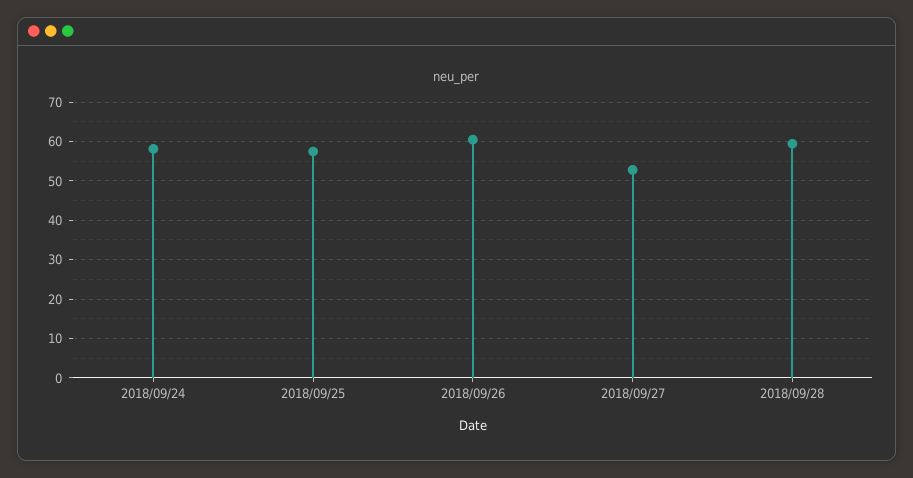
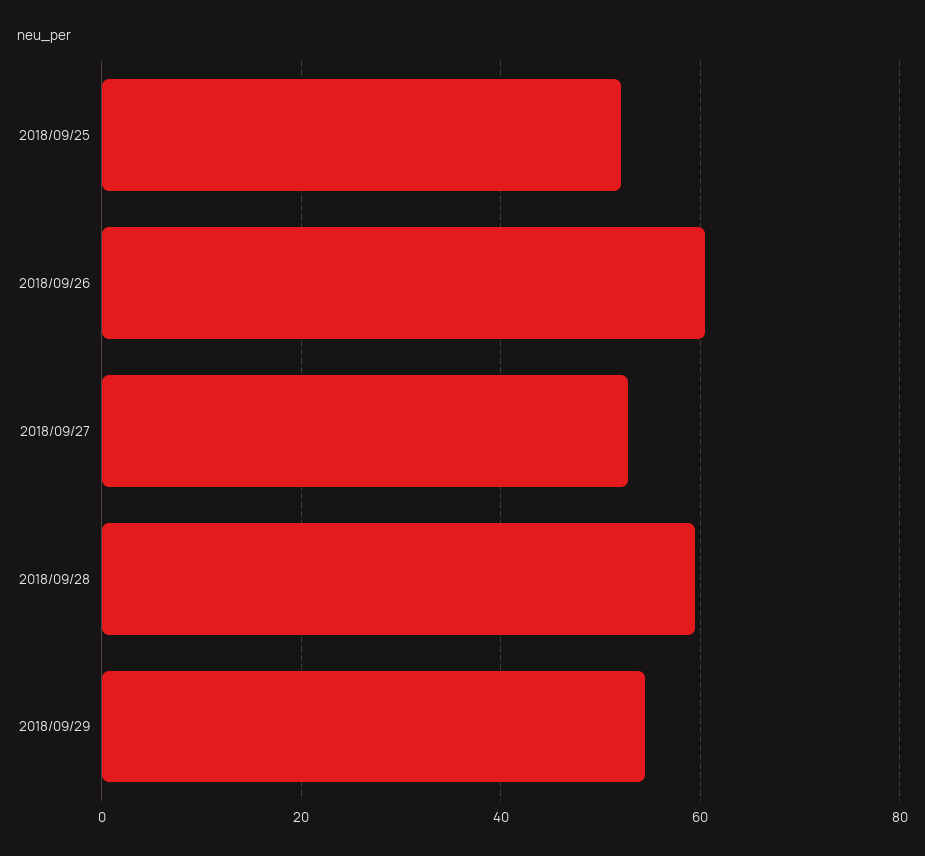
2018/09/24: 58 -> none
2018/09/25: 58 -> 52
2018/09/29: none -> 54

